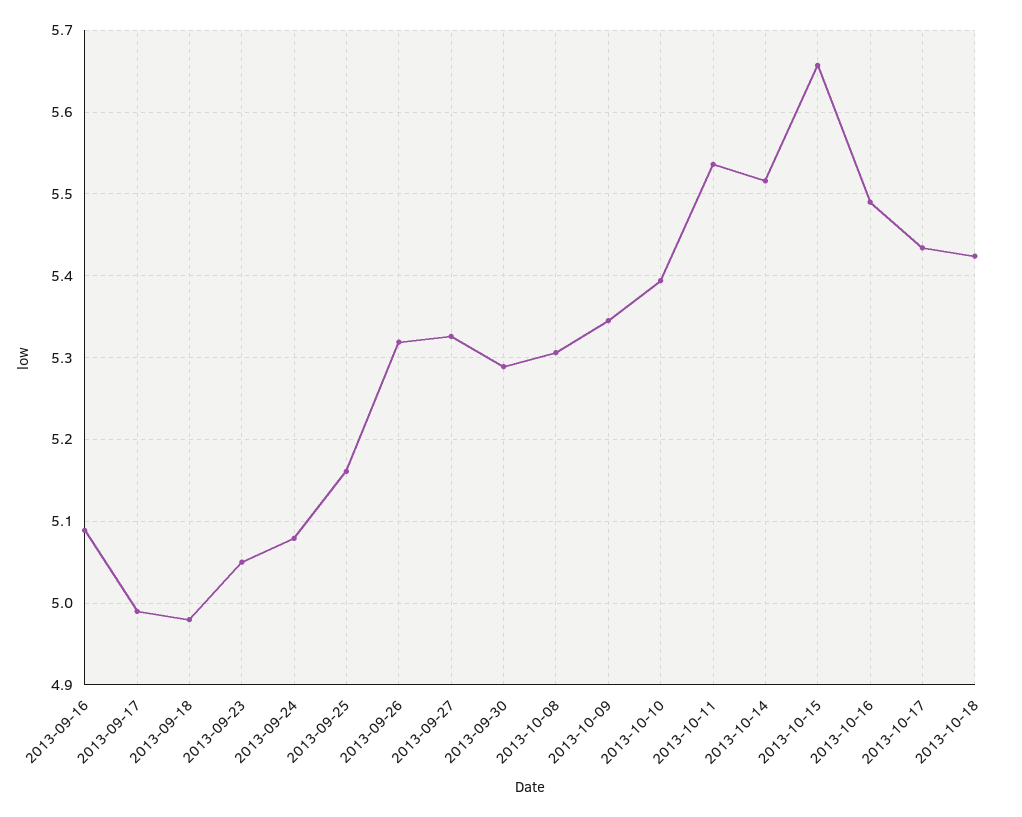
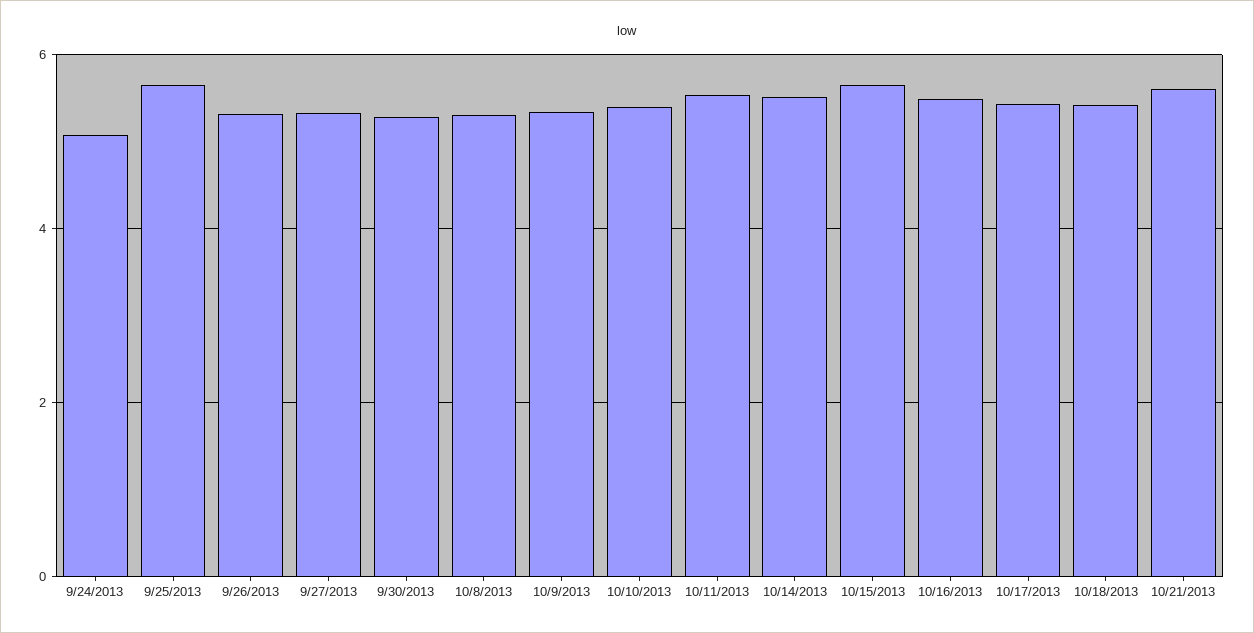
2013-09-16: 5.09 -> none
2013-09-17: 4.99 -> none
2013-09-18: 4.98 -> none
2013-09-23: 5.05 -> none
2013-09-25: 5.16 -> 5.6
10/21/2013: none -> 5.6

